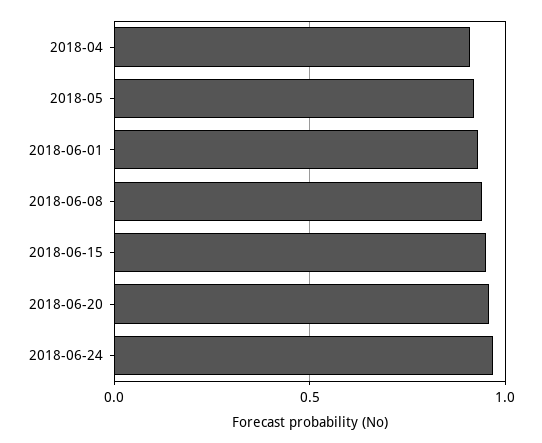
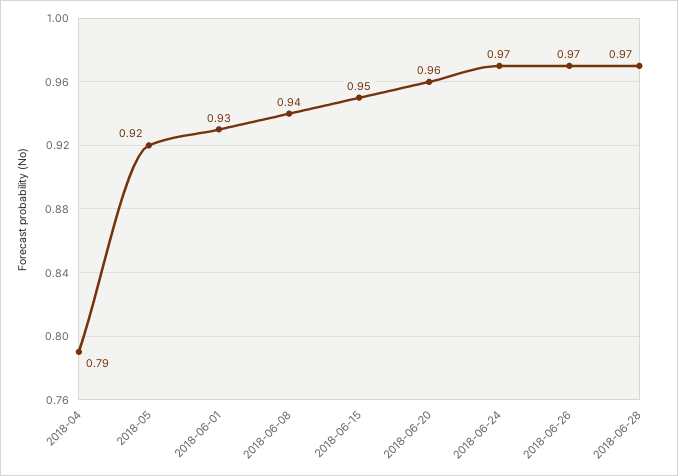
2018-04: 0.9 -> 0.79
2018-06-26: none -> 0.97
2018-06-28: none -> 0.97

